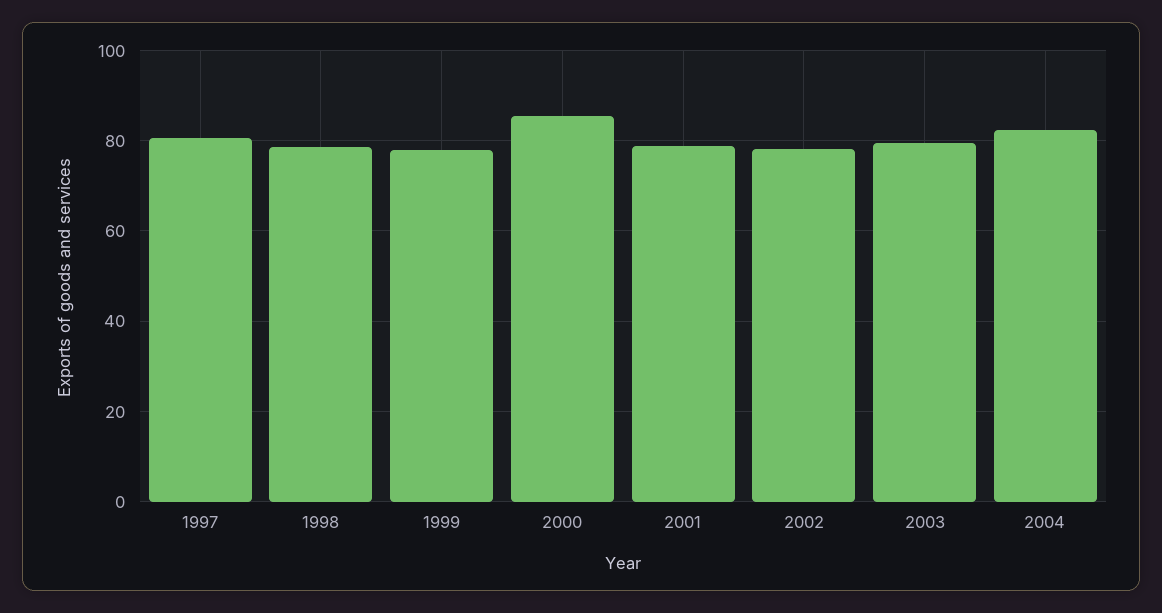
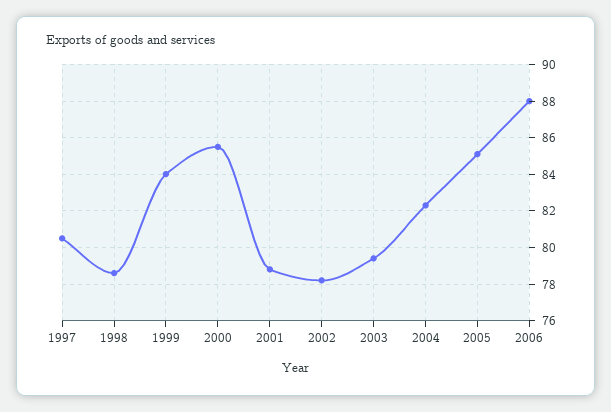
1999: 78 -> 84
2005: none -> 85
2006: none -> 88

